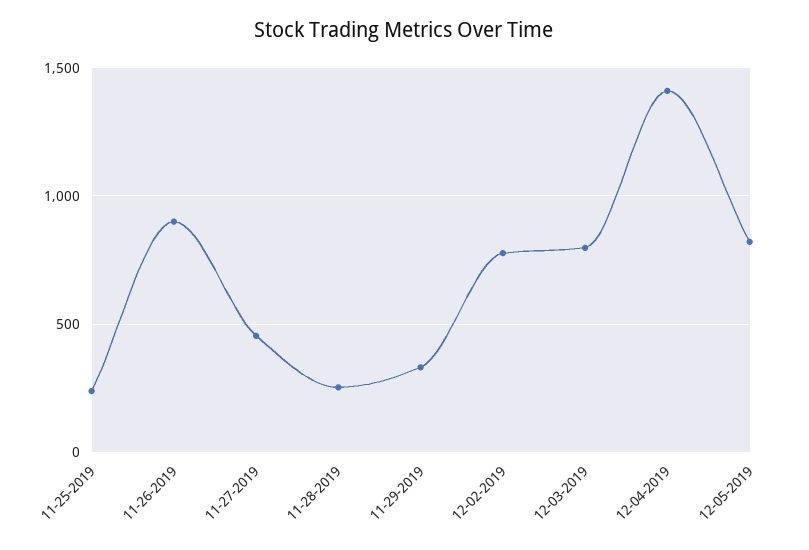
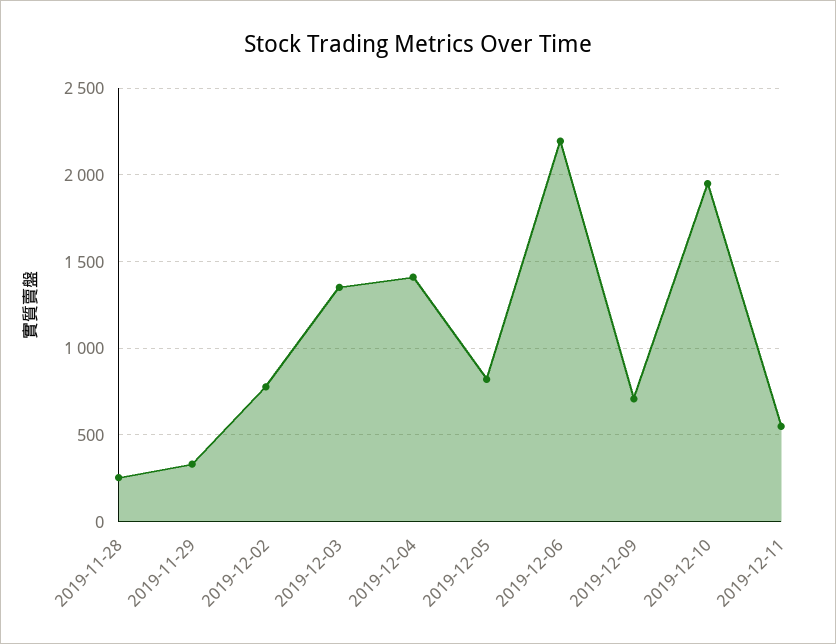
11-25-2019: 250 -> none
11-26-2019: 900 -> none
11-27-2019: 450 -> none
12-03-2019: 800 -> 1350
2019-12-06: none -> 2200
2019-12-09: none -> 700
2019-12-10: none -> 1950
2019-12-11: none -> 550

